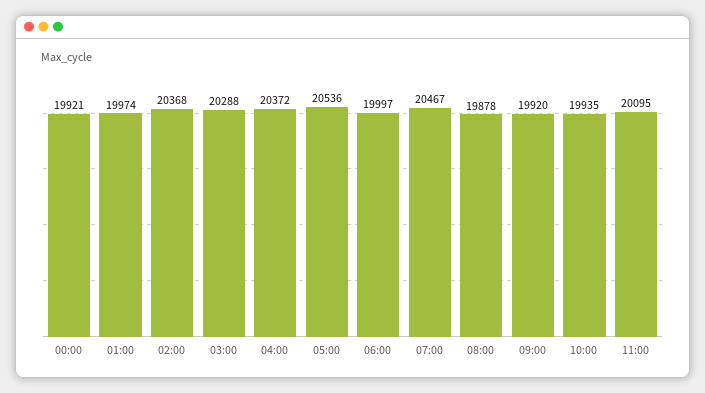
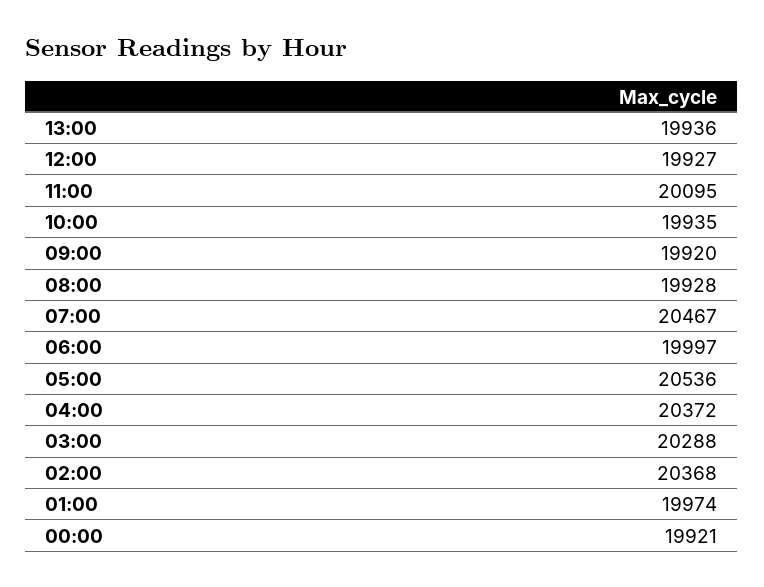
08:00: 19878 -> 19928
13:00: none -> 19936
12:00: none -> 19927

